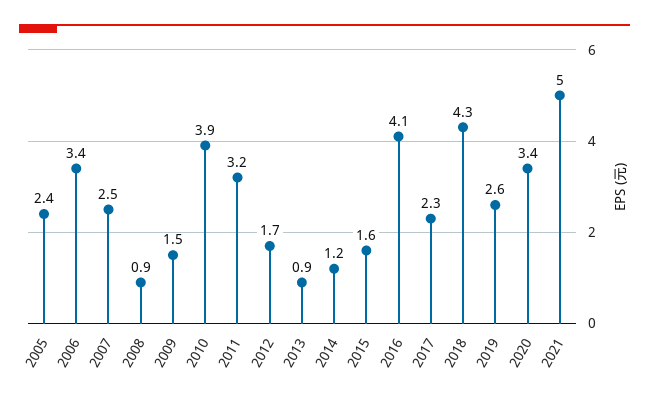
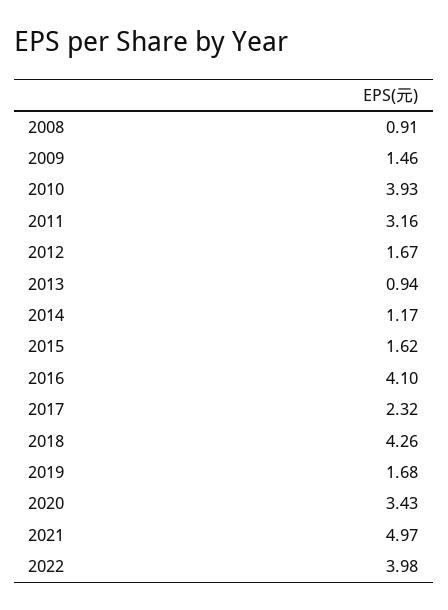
2005: 2.4 -> none
2006: 3.4 -> none
2007: 2.5 -> none
2019: 2.6 -> 1.68
2022: none -> 3.98

